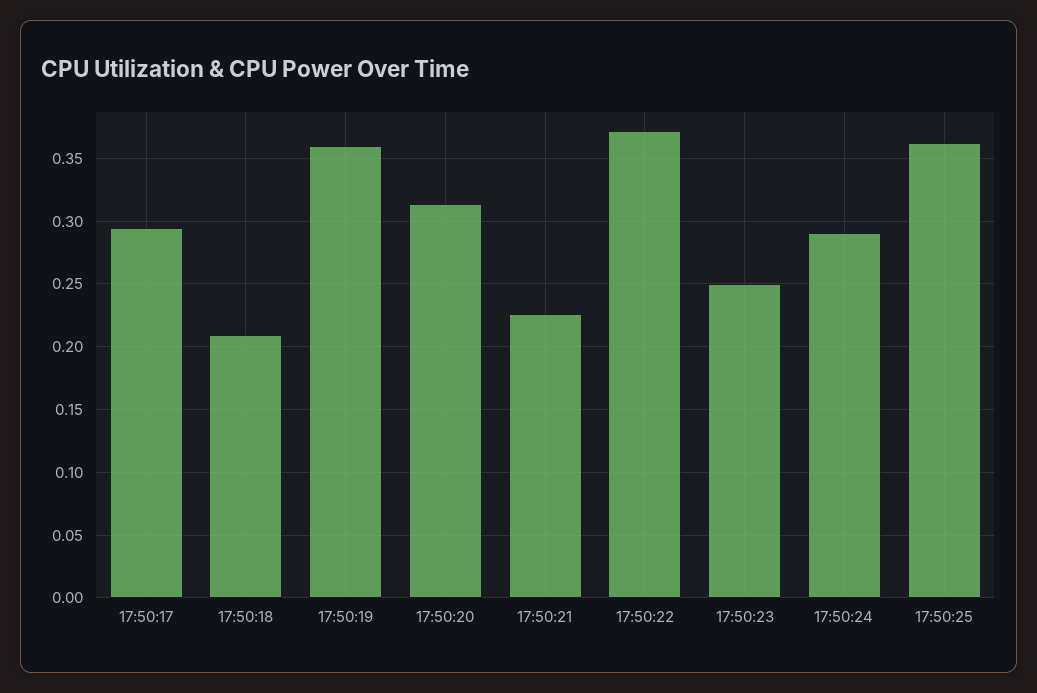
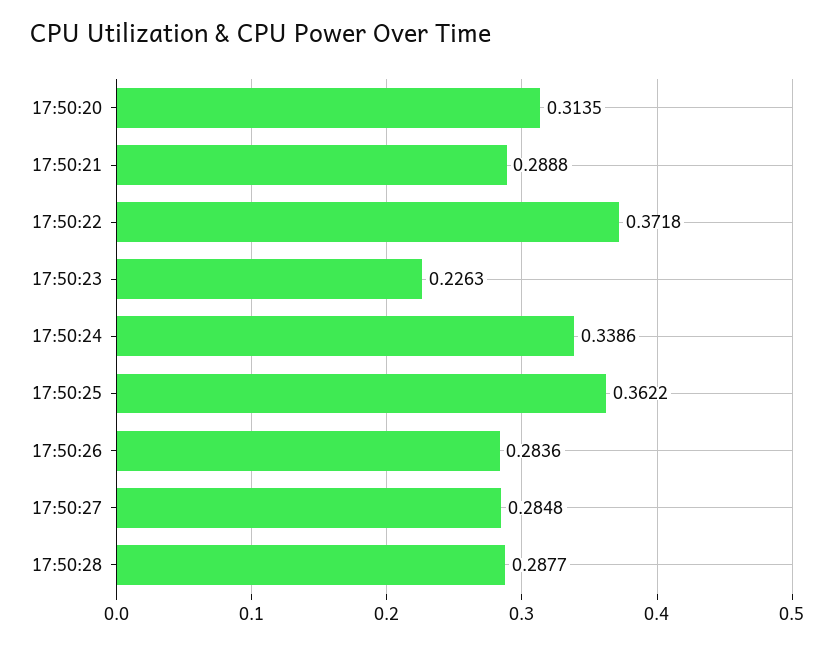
17:50:17: 0.295 -> none
17:50:18: 0.21 -> none
17:50:19: 0.36 -> none
17:50:21: 0.225 -> 0.2888
17:50:23: 0.25 -> 0.2263
17:50:24: 0.29 -> 0.3386
17:50:26: none -> 0.2836
17:50:27: none -> 0.2848
17:50:28: none -> 0.2877

